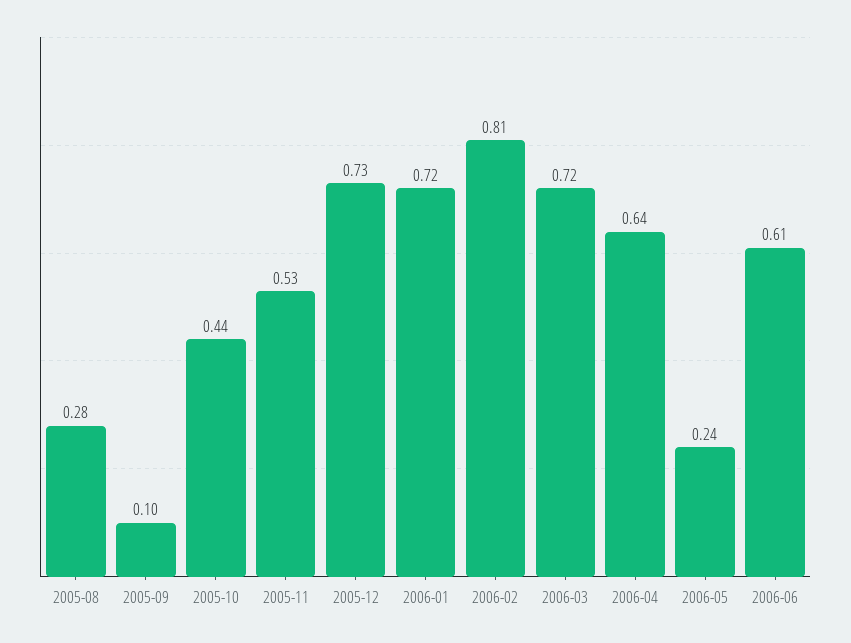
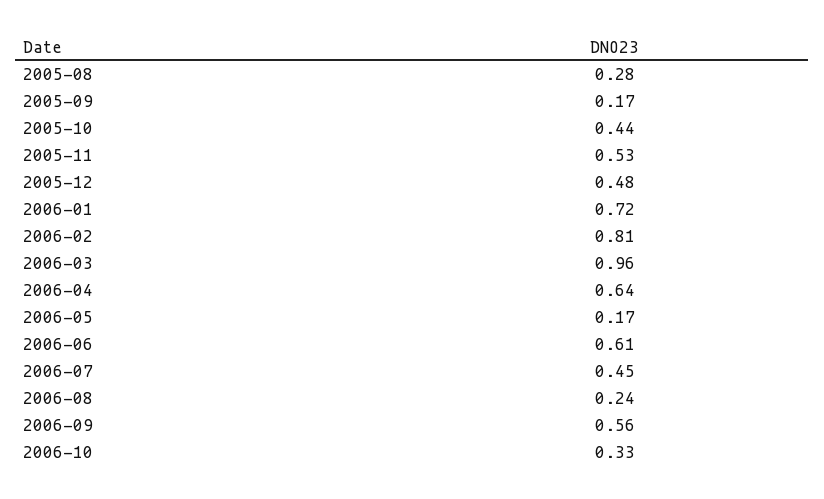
2005-09: 0.1 -> 0.17
2005-12: 0.73 -> 0.48
2006-03: 0.72 -> 0.96
2006-05: 0.24 -> 0.17
2006-07: none -> 0.45
2006-08: none -> 0.24
2006-09: none -> 0.56
2006-10: none -> 0.33

